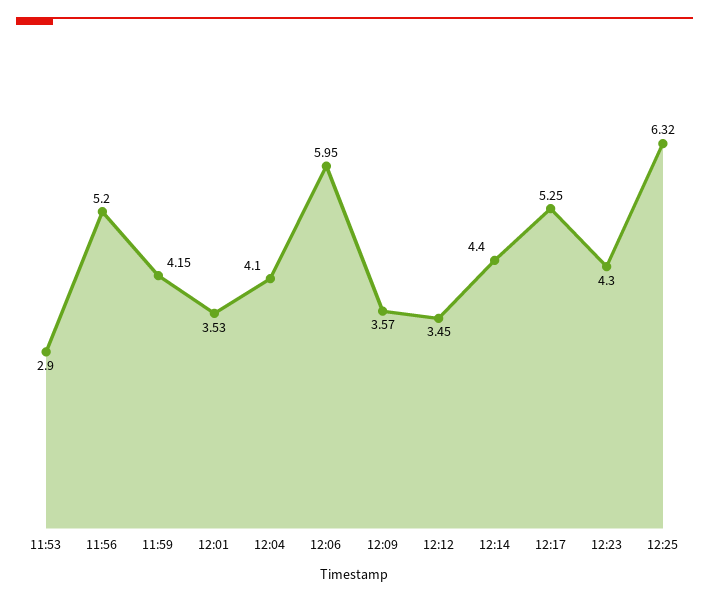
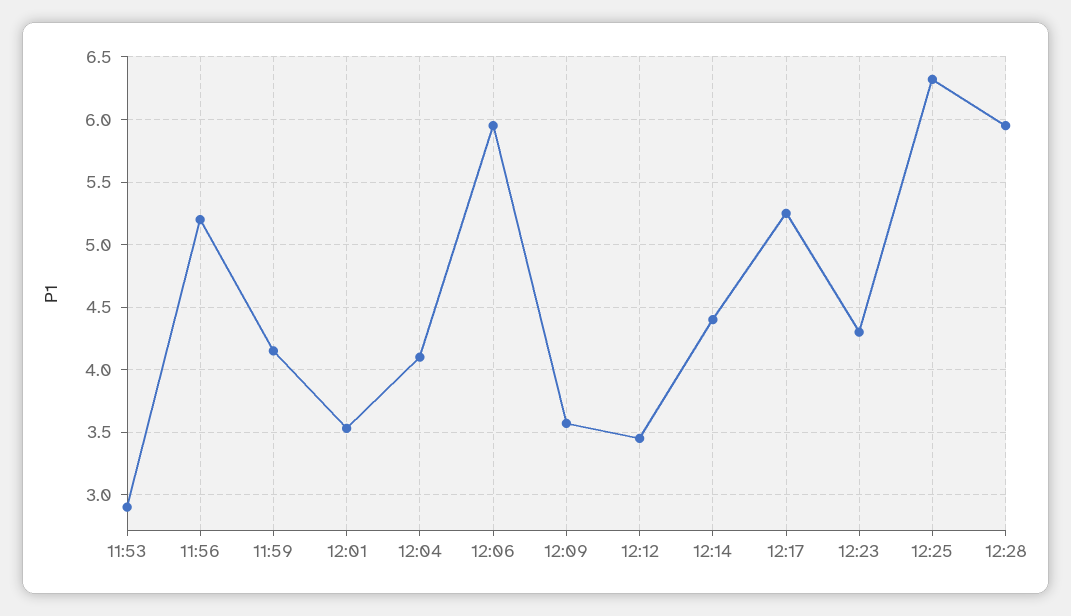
12:28: none -> 5.95

